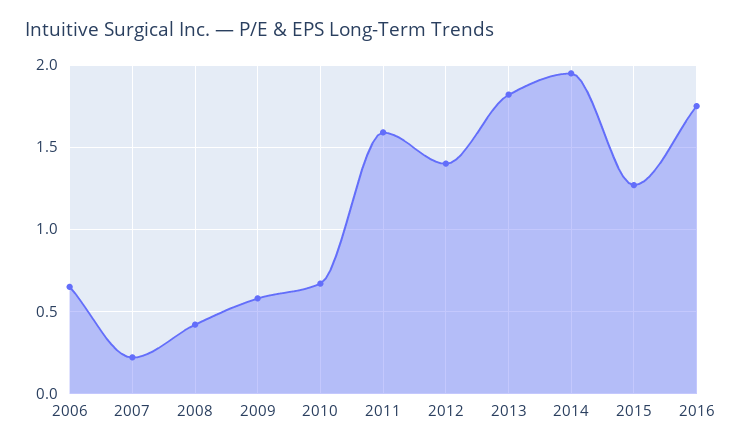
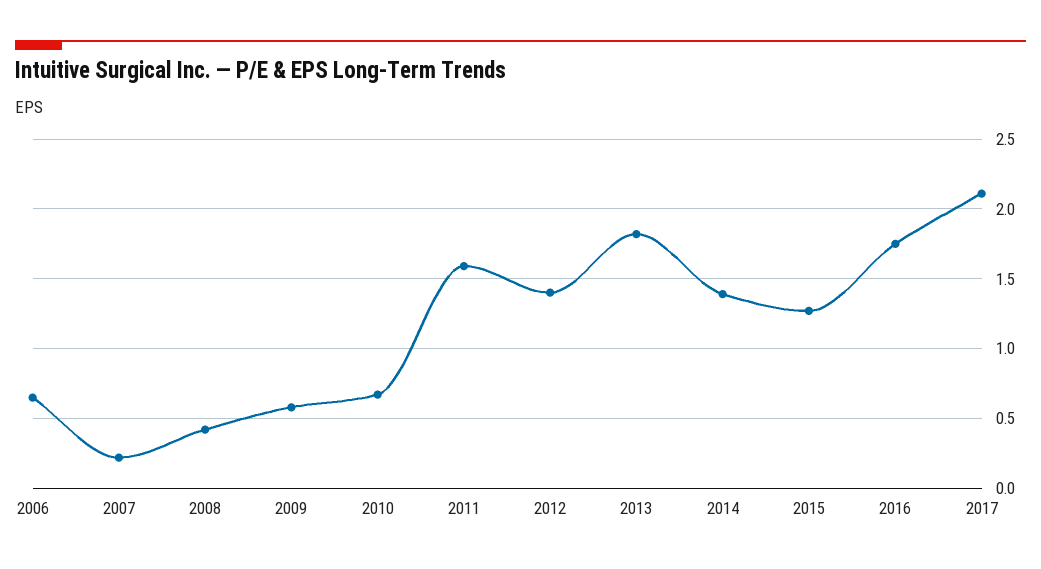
2014: 1.95 -> 1.4
2017: none -> 2.1

